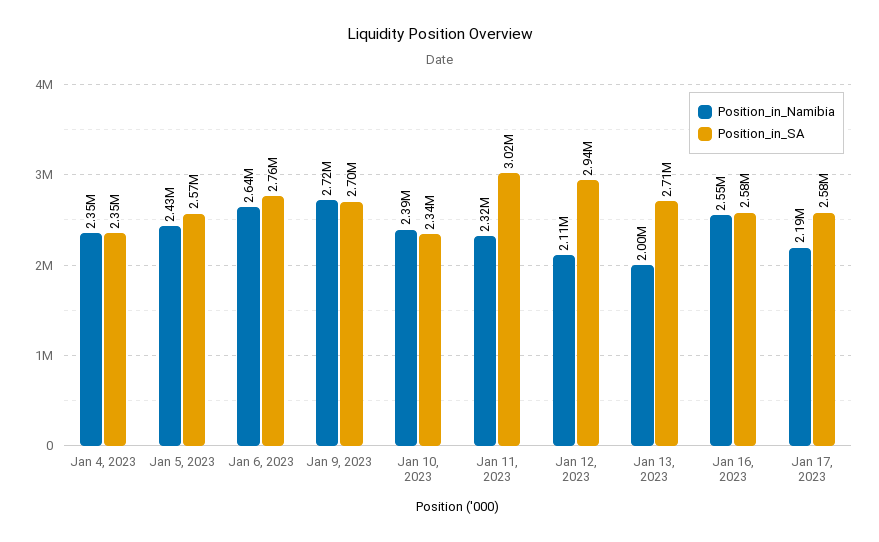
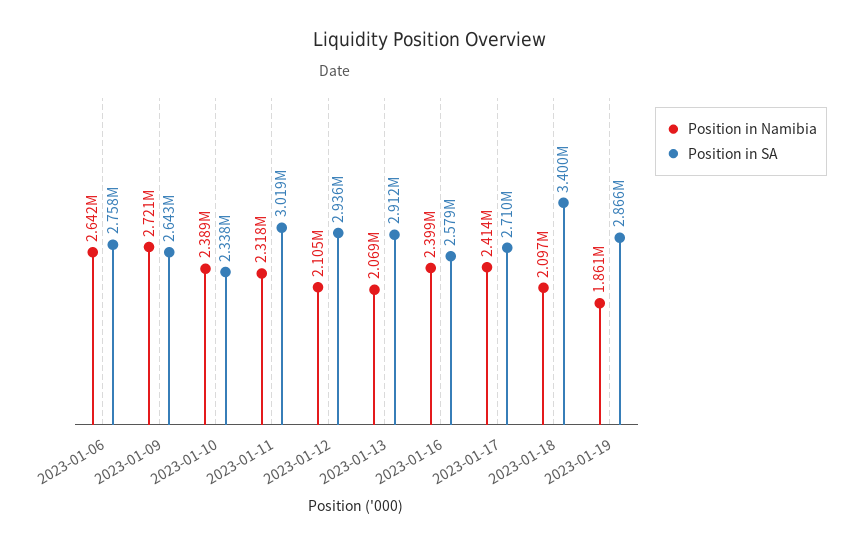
Position_in_Namibia, Jan 4, 2023: 2350000 -> none
Position_in_SA, Jan 4, 2023: 2350000 -> none
Position_in_Namibia, Jan 5, 2023: 2430000 -> none
Position_in_SA, Jan 5, 2023: 2570000 -> none
Position_in_SA, Jan 9, 2023: 2700000 -> 2643000
Position_in_Namibia, Jan 13, 2023: 2000000 -> 2069000
Position_in_SA, Jan 13, 2023: 2710000 -> 2912000
Position_in_Namibia, Jan 16, 2023: 2550000 -> 2399000
Position_in_Namibia, Jan 17, 2023: 2190000 -> 2414000
Position_in_SA, Jan 17, 2023: 2580000 -> 2710000
Position_in_Namibia, 2023-01-18: none -> 2097000
Position_in_SA, 2023-01-18: none -> 3400000
Position_in_Namibia, 2023-01-19: none -> 1861000
Position_in_SA, 2023-01-19: none -> 2866000

